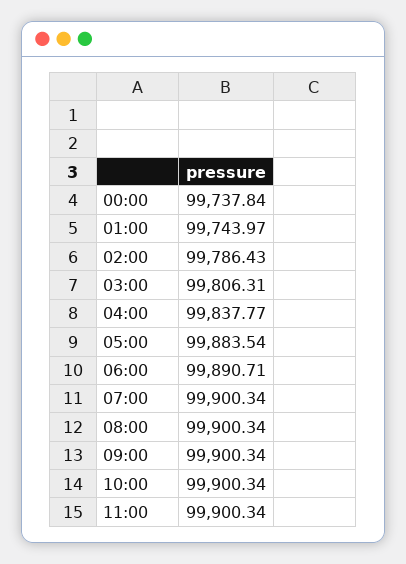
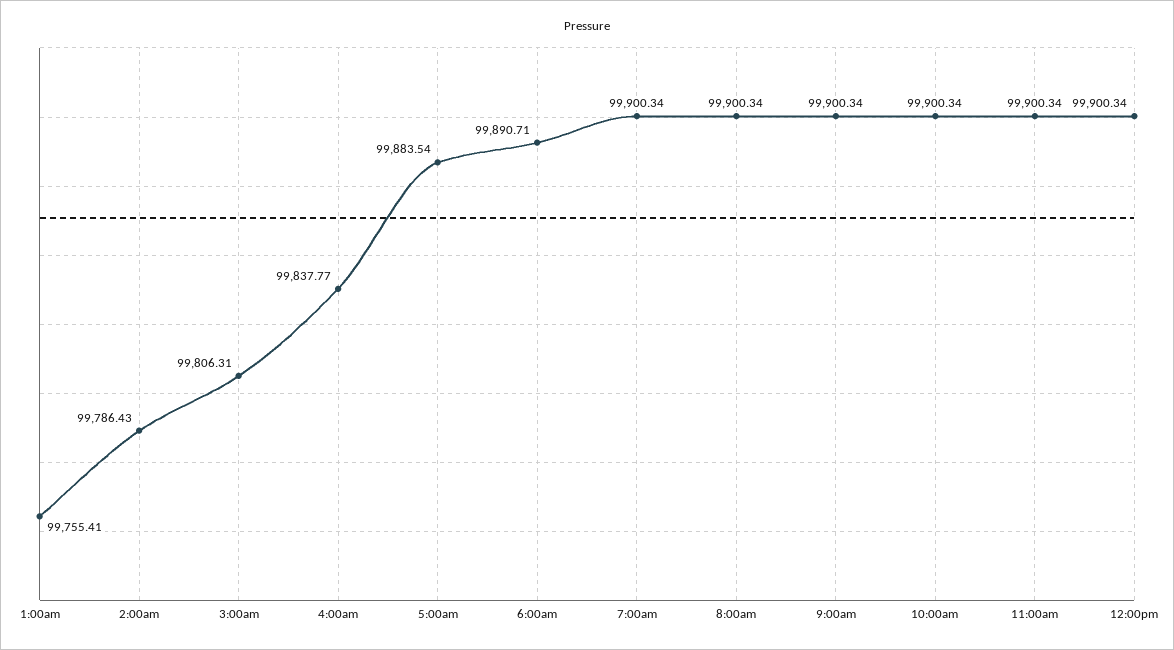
00:00: 99737.84 -> none
01:00: 99743.97 -> 99755.41
12:00pm: none -> 99900.34

